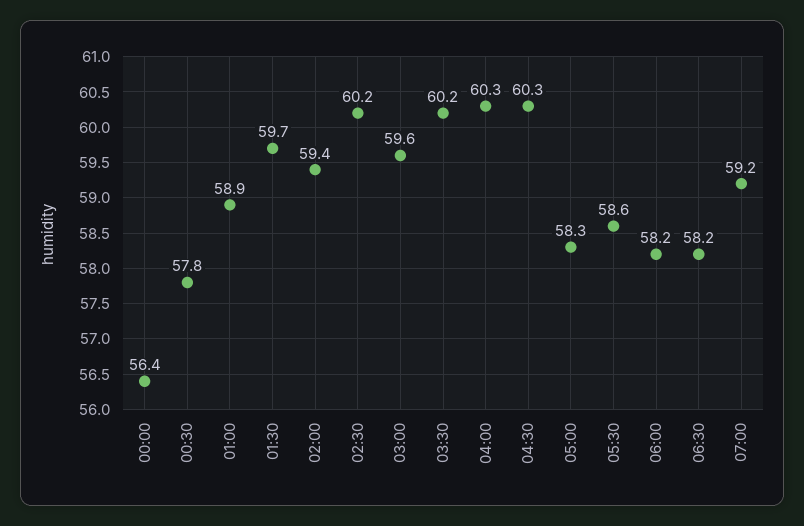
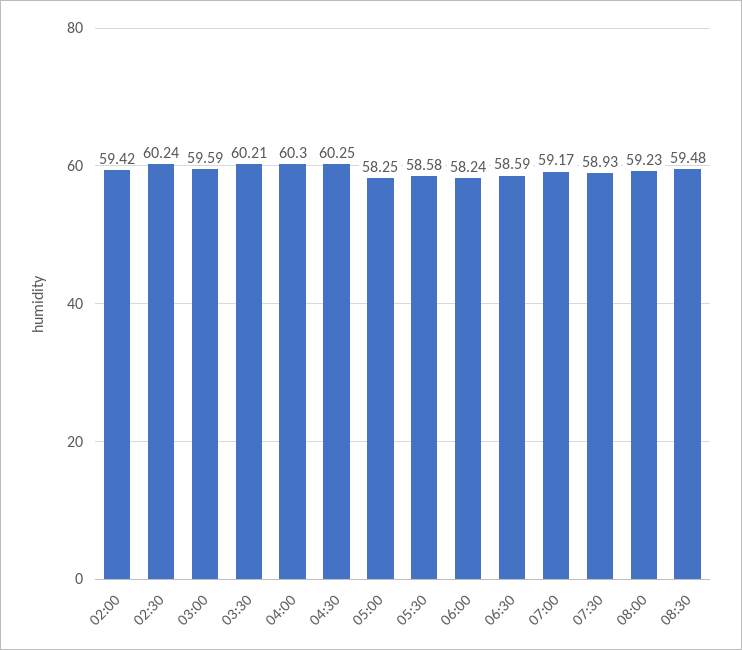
00:00: 56.4 -> none
00:30: 57.8 -> none
01:00: 58.9 -> none
01:30: 59.7 -> none
06:30: 58.2 -> 58.59
07:30: none -> 58.93
08:00: none -> 59.23
08:30: none -> 59.48

